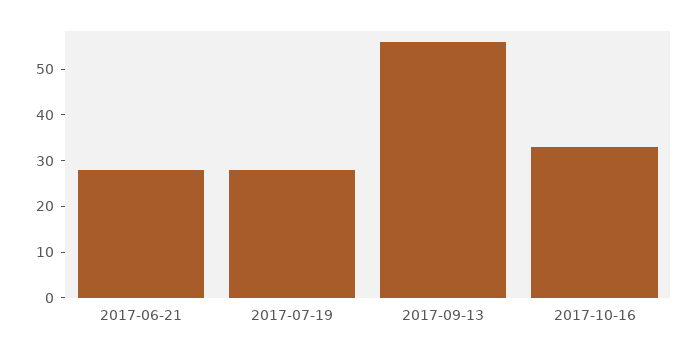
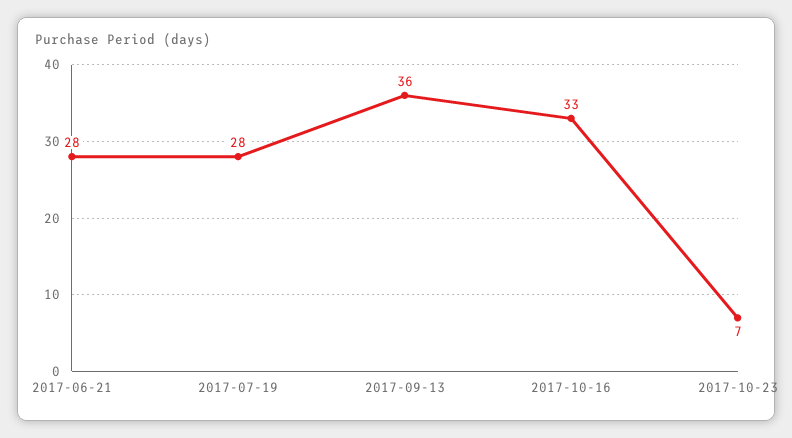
2017-09-13: 55 -> 36
2017-10-23: none -> 7

